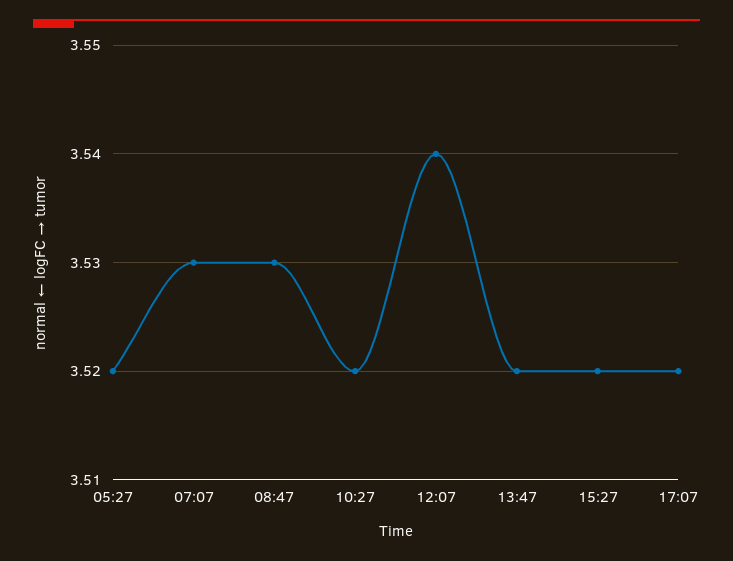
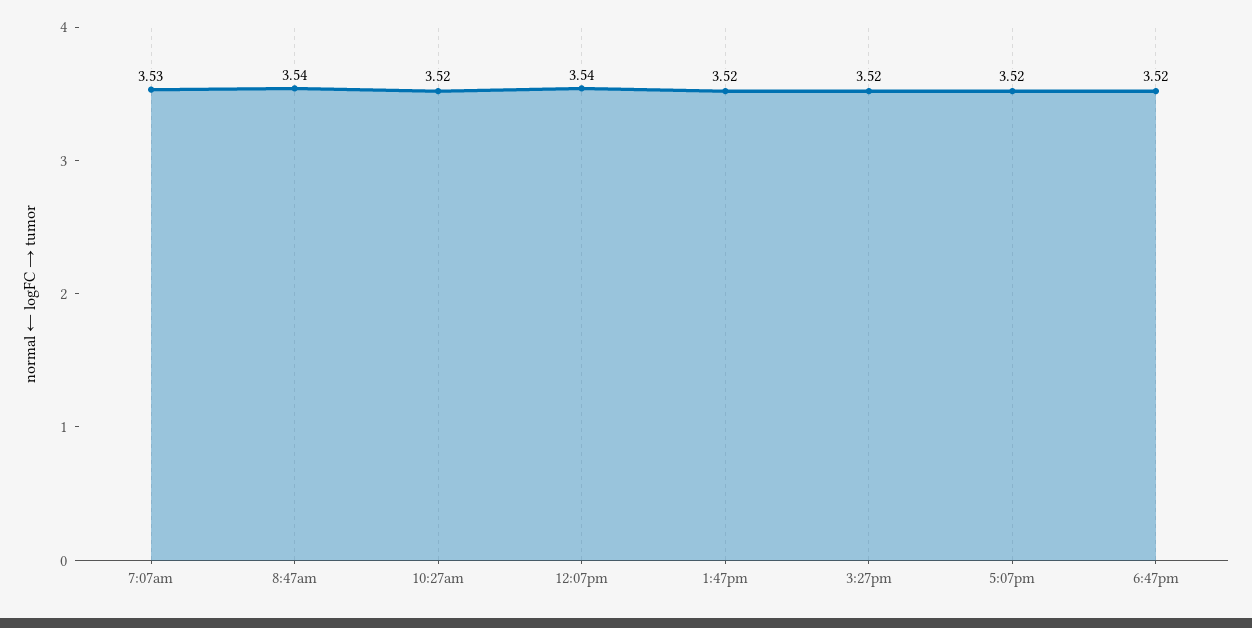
05:27: 3.52 -> none
08:47: 3.53 -> 3.54
6:47pm: none -> 3.52

